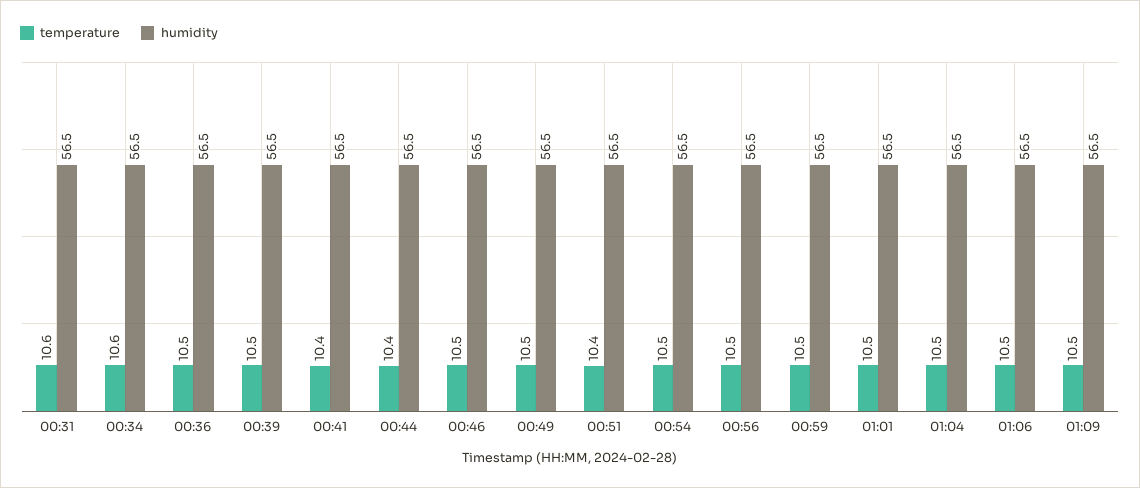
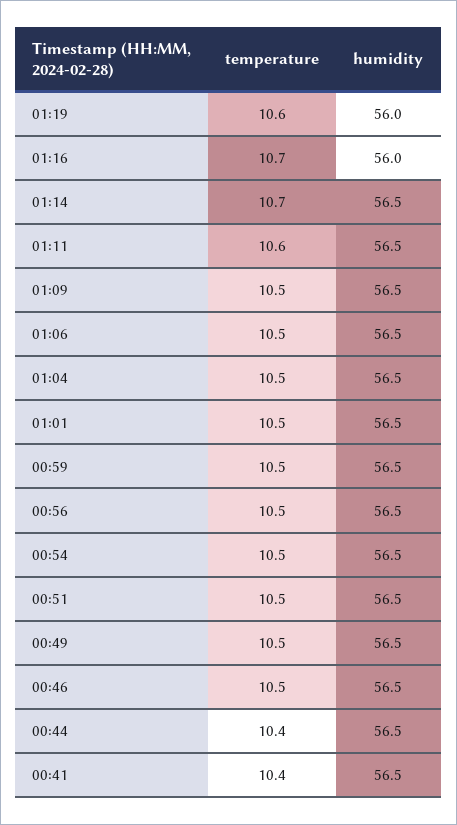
temperature, 00:31: 10.6 -> none
humidity, 00:31: 56.5 -> none
temperature, 00:34: 10.6 -> none
humidity, 00:34: 56.5 -> none
temperature, 00:36: 10.5 -> none
humidity, 00:36: 56.5 -> none
temperature, 00:39: 10.5 -> none
humidity, 00:39: 56.5 -> none
temperature, 00:51: 10.4 -> 10.5
temperature, 01:19: none -> 10.6
humidity, 01:19: none -> 56
temperature, 01:16: none -> 10.7
humidity, 01:16: none -> 56
temperature, 01:14: none -> 10.7
humidity, 01:14: none -> 56.5
temperature, 01:11: none -> 10.6
humidity, 01:11: none -> 56.5

